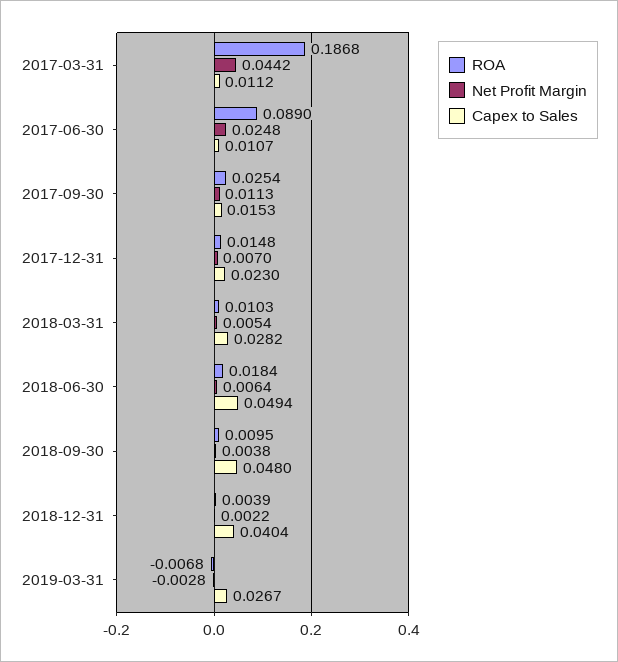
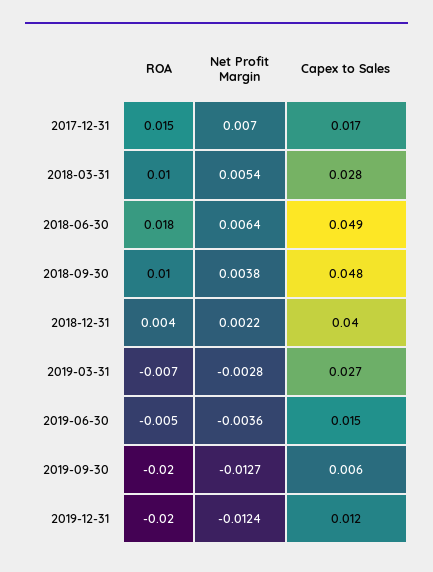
ROA, 2017-03-31: 0.1868 -> none
Net Profit Margin, 2017-03-31: 0.0442 -> none
Capex to Sales, 2017-03-31: 0.0112 -> none
ROA, 2017-06-30: 0.089 -> none
Net Profit Margin, 2017-06-30: 0.0248 -> none
Capex to Sales, 2017-06-30: 0.0107 -> none
ROA, 2017-09-30: 0.0254 -> none
Net Profit Margin, 2017-09-30: 0.0113 -> none
Capex to Sales, 2017-09-30: 0.0153 -> none
Capex to Sales, 2017-12-31: 0.023 -> 0.017
ROA, 2019-06-30: none -> -0.005
Net Profit Margin, 2019-06-30: none -> -0.0036
Capex to Sales, 2019-06-30: none -> 0.015
ROA, 2019-09-30: none -> -0.02
Net Profit Margin, 2019-09-30: none -> -0.0127
Capex to Sales, 2019-09-30: none -> 0.006
ROA, 2019-12-31: none -> -0.02
Net Profit Margin, 2019-12-31: none -> -0.0124
Capex to Sales, 2019-12-31: none -> 0.012

